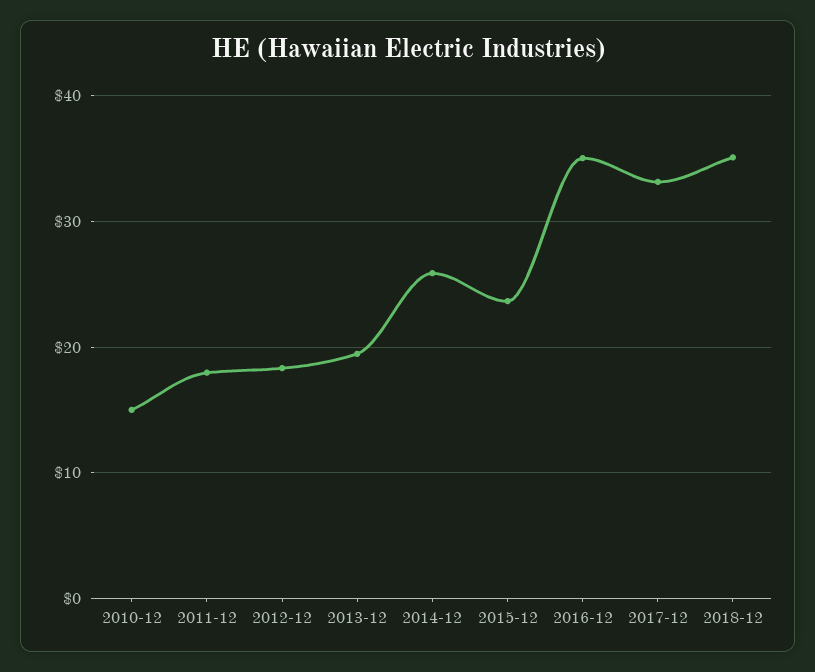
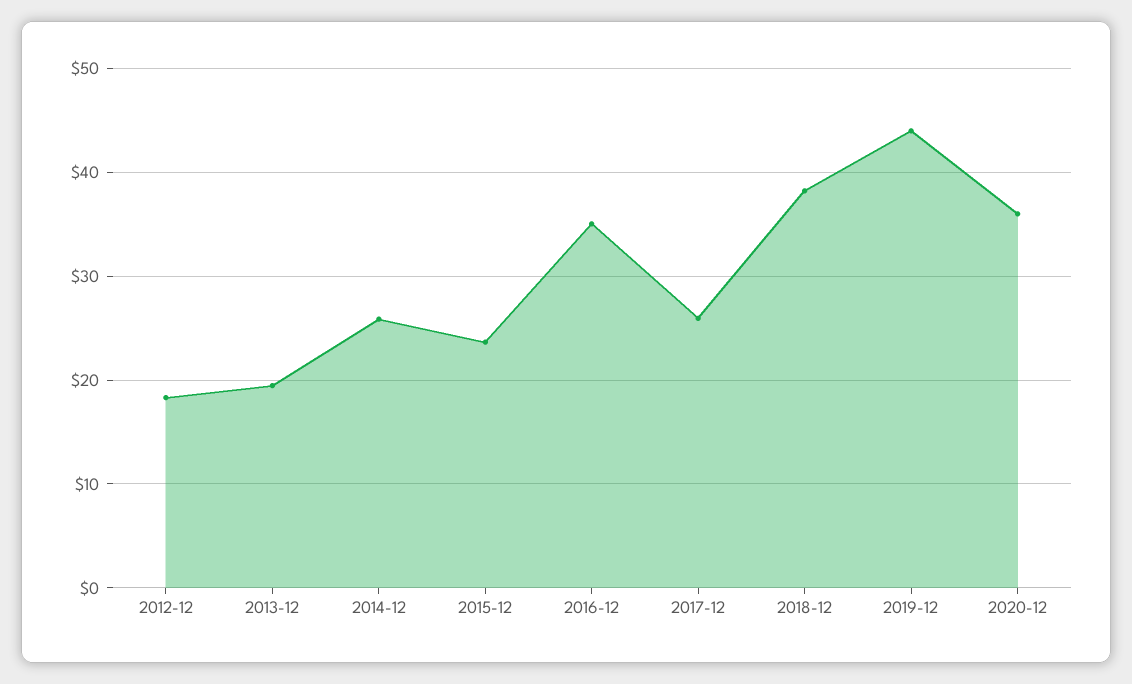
2010-12: 15 -> none
2011-12: 18 -> none
2017-12: 33 -> 26
2018-12: 35 -> 38
2019-12: none -> 44
2020-12: none -> 36

